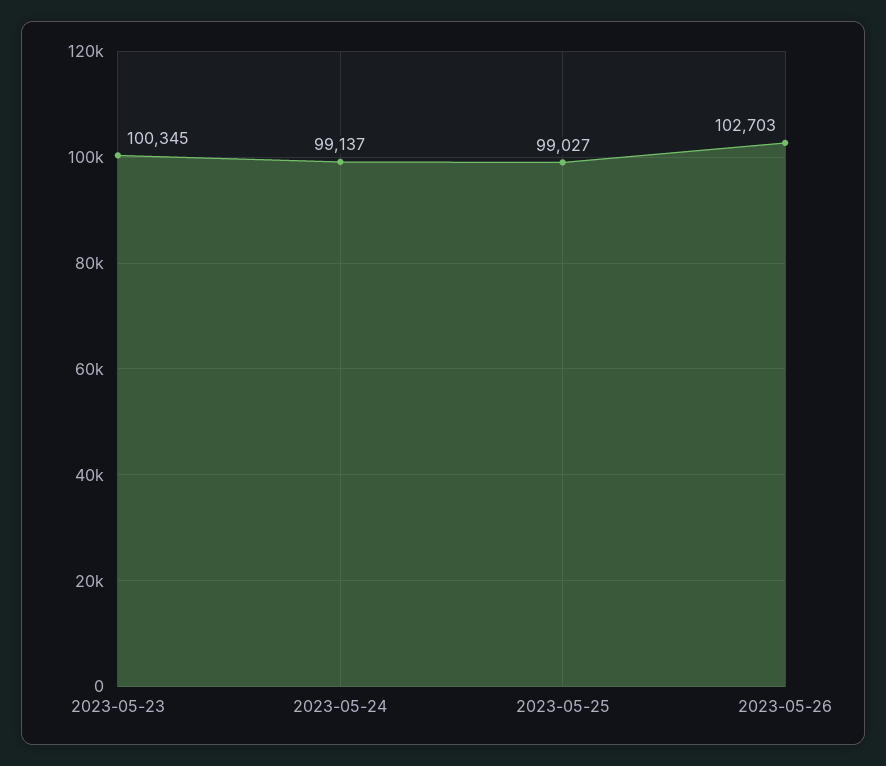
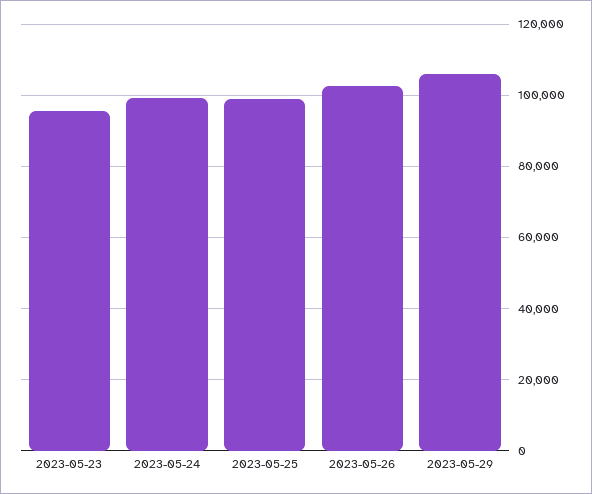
2023-05-23: 100345 -> 96000
2023-05-29: none -> 106000

